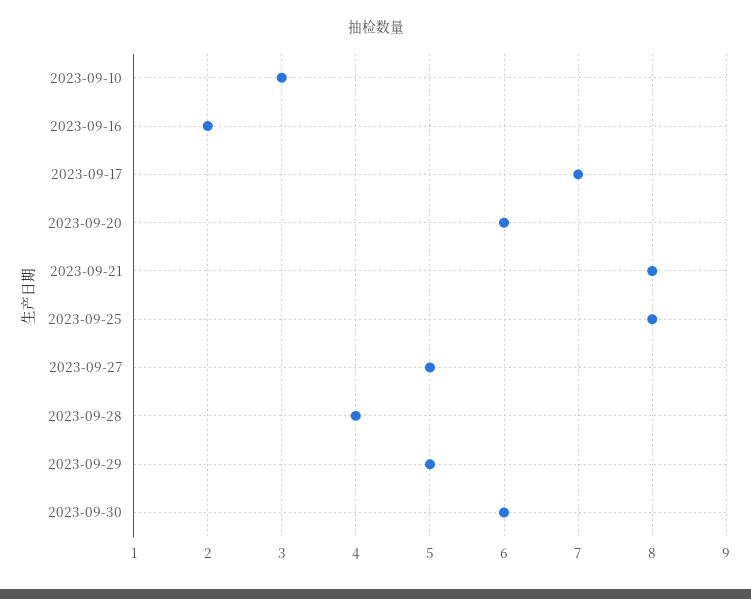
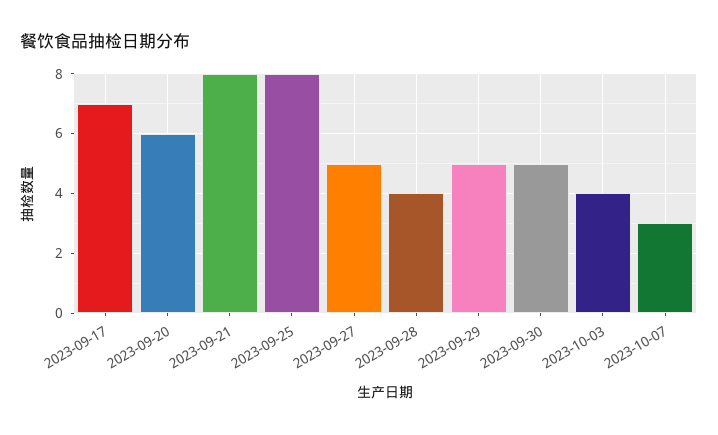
2023-09-10: 3 -> none
2023-09-16: 2 -> none
2023-09-30: 6 -> 5
2023-10-03: none -> 4
2023-10-07: none -> 3

